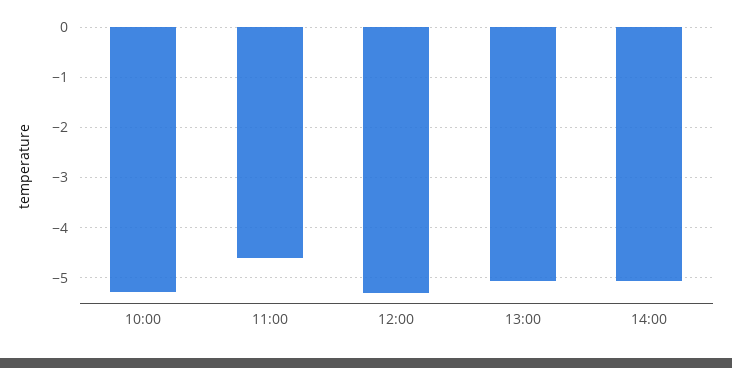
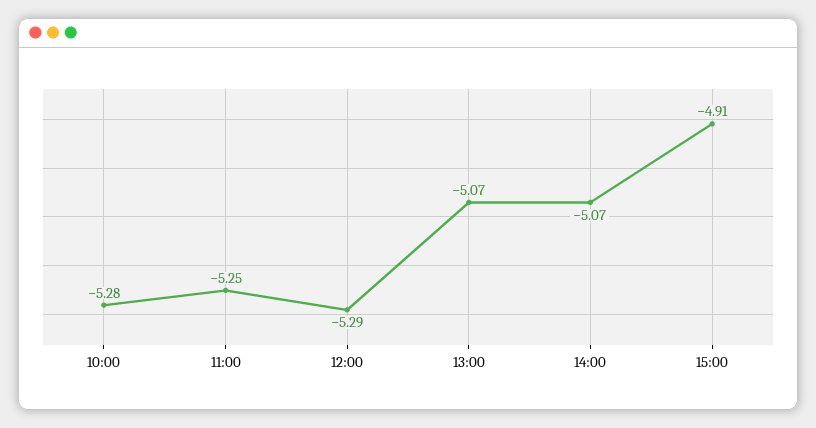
11:00: -4.6 -> -5.25
15:00: none -> -4.91

